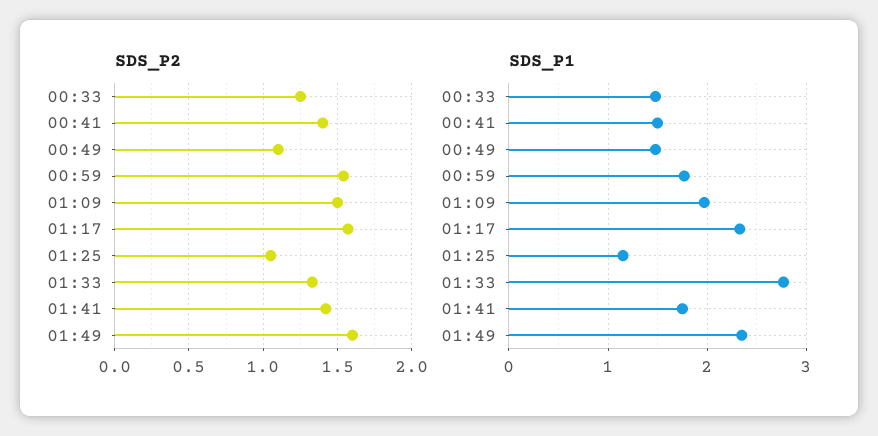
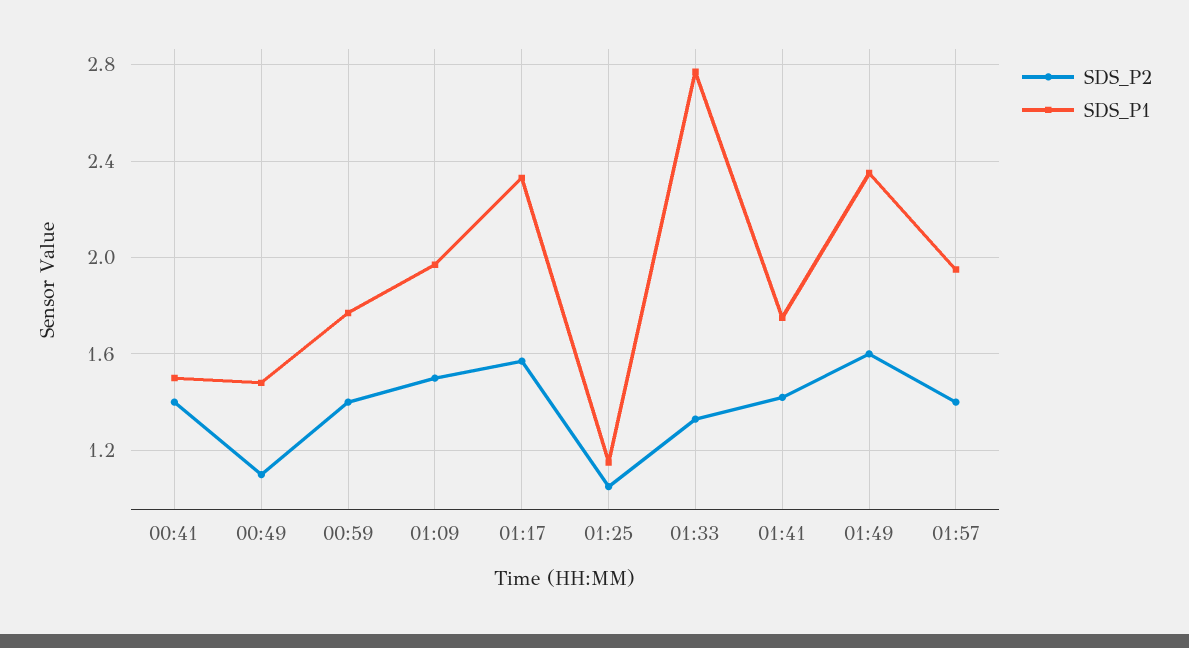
SDS_P2, 00:33: 1.25 -> none
SDS_P2, 00:59: 1.55 -> 1.4
SDS_P1, 00:33: 1.5 -> none
SDS_P2, 01:57: none -> 1.4
SDS_P1, 01:57: none -> 1.95

